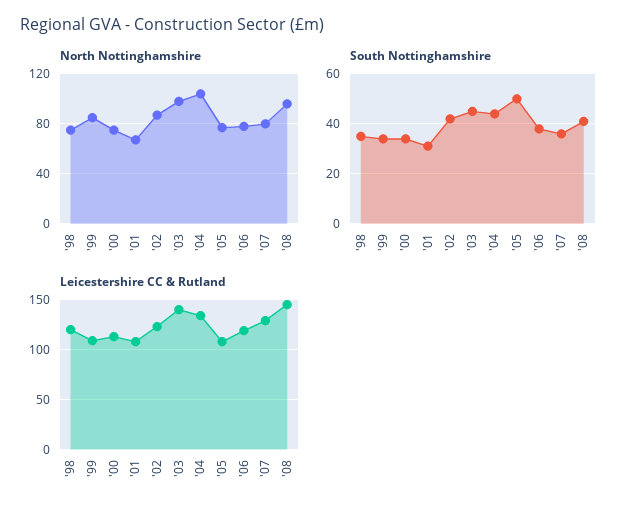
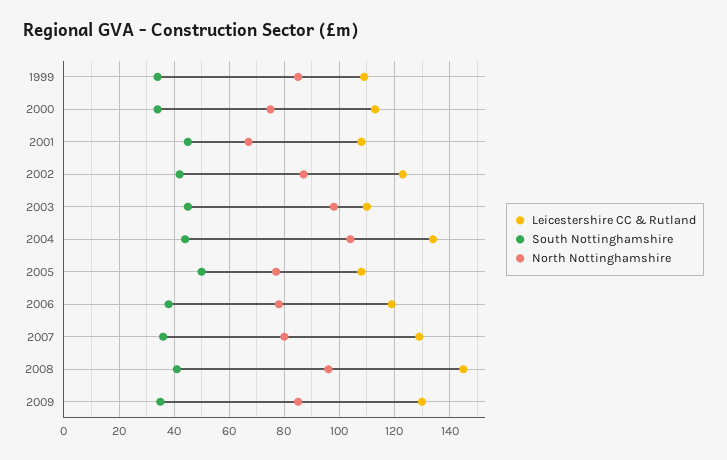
North Nottinghamshire, '98: 75 -> none
South Nottinghamshire, '98: 35 -> none
South Nottinghamshire, '01: 30 -> 45
Leicestershire CC & Rutland, '98: 120 -> none
Leicestershire CC & Rutland, '03: 140 -> 110
Leicestershire CC & Rutland, 2009: none -> 130
South Nottinghamshire, 2009: none -> 35
North Nottinghamshire, 2009: none -> 85

